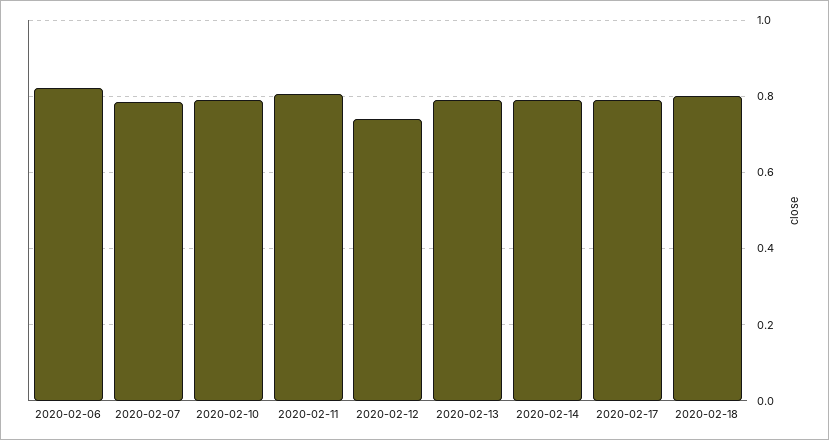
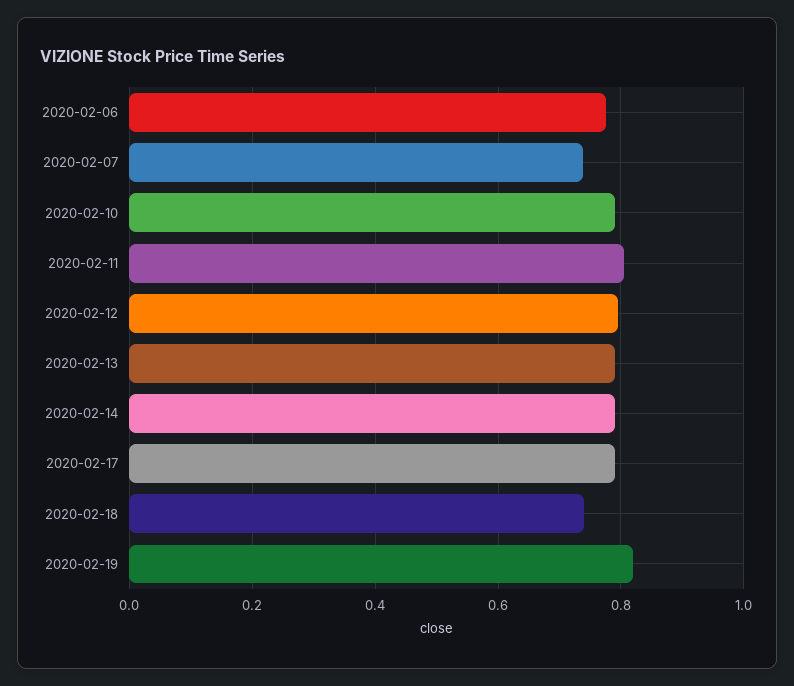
2020-02-06: 0.82 -> 0.78
2020-02-07: 0.78 -> 0.74
2020-02-12: 0.74 -> 0.8
2020-02-18: 0.8 -> 0.74
2020-02-19: none -> 0.82

